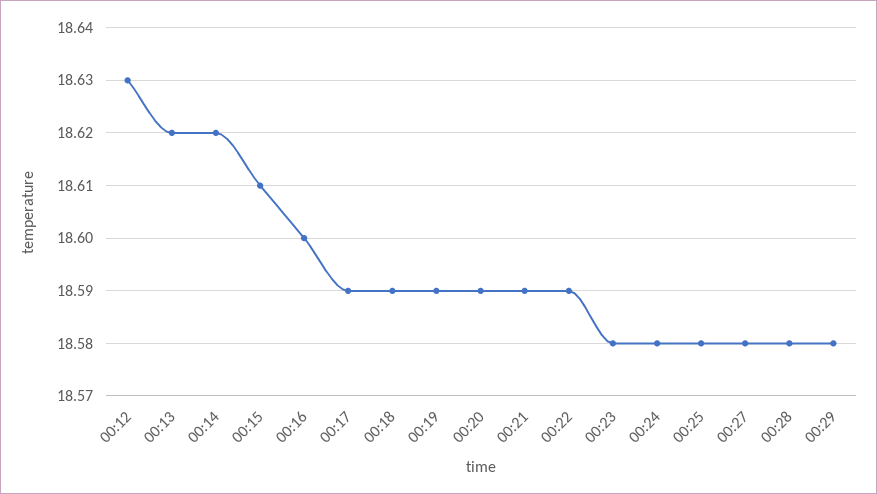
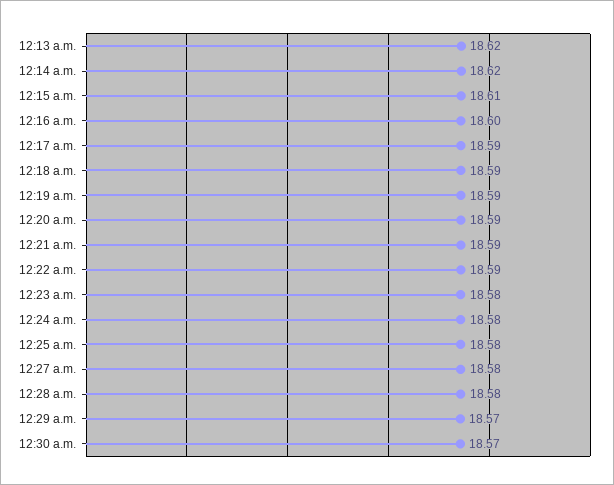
00:12: 18.63 -> none
00:29: 18.58 -> 18.57
12:30 a.m.: none -> 18.57

